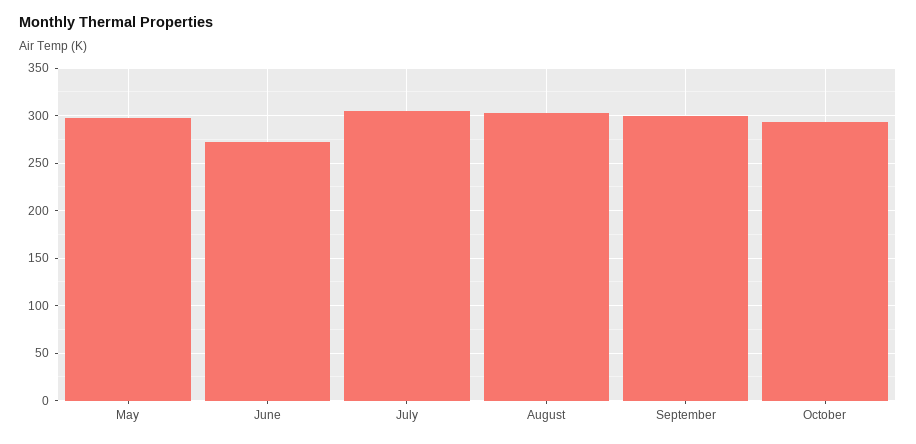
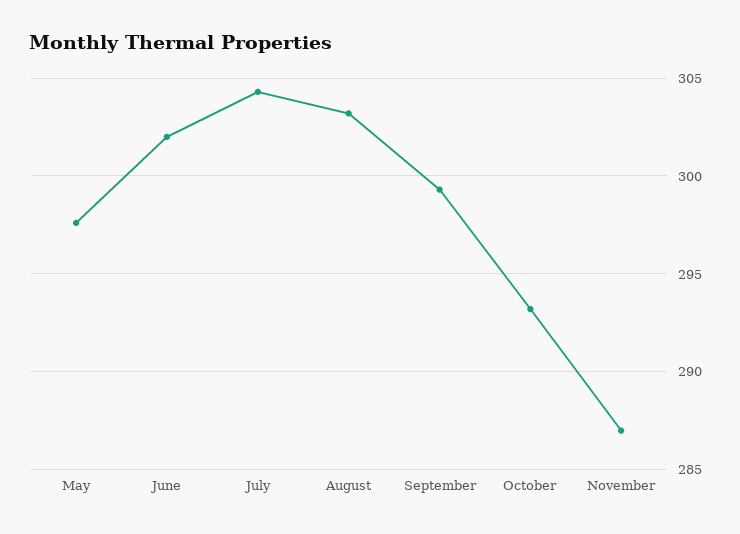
June: 270 -> 302
November: none -> 287

